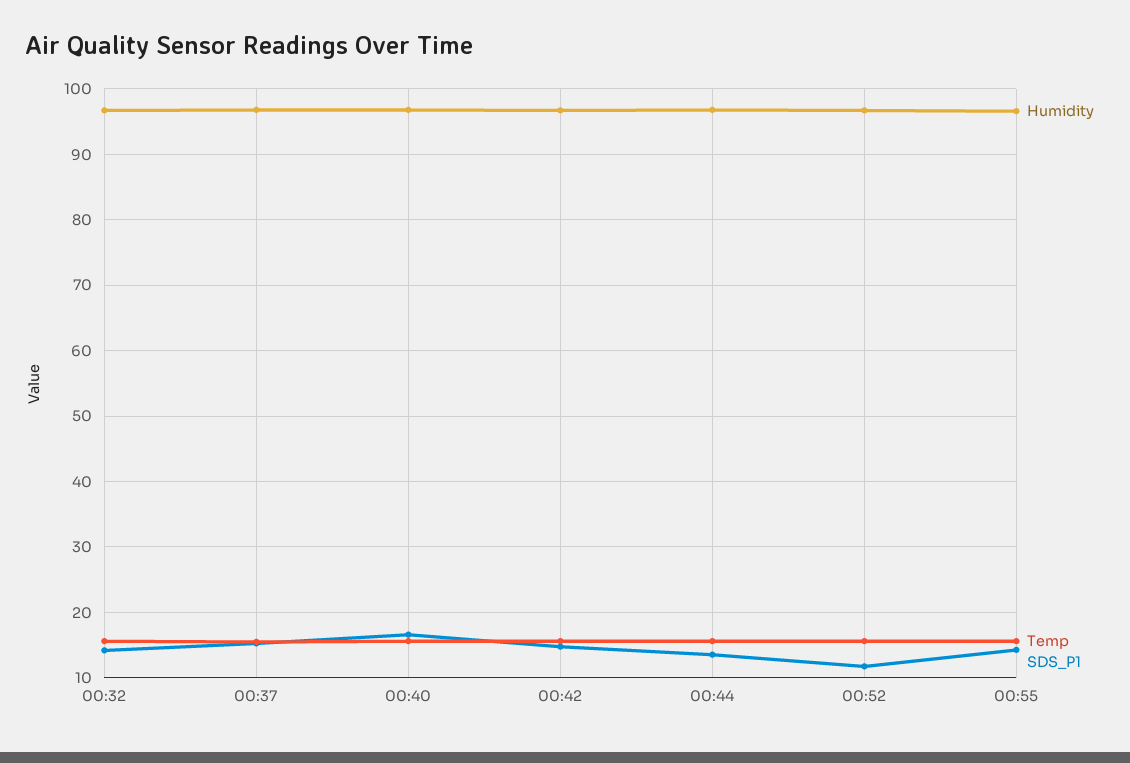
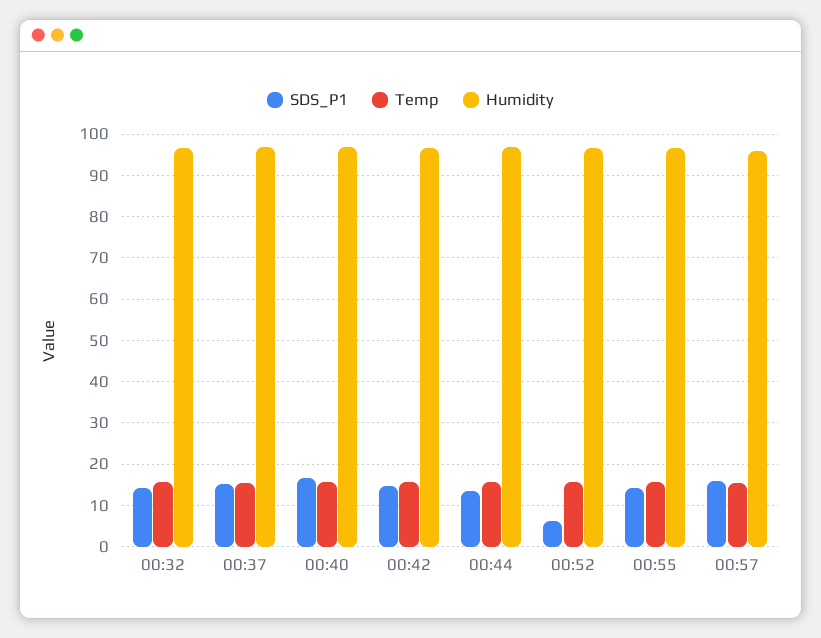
SDS_P1, 00:52: 12 -> 6
SDS_P1, 00:57: none -> 16
Temp, 00:57: none -> 16
Humidity, 00:57: none -> 96

